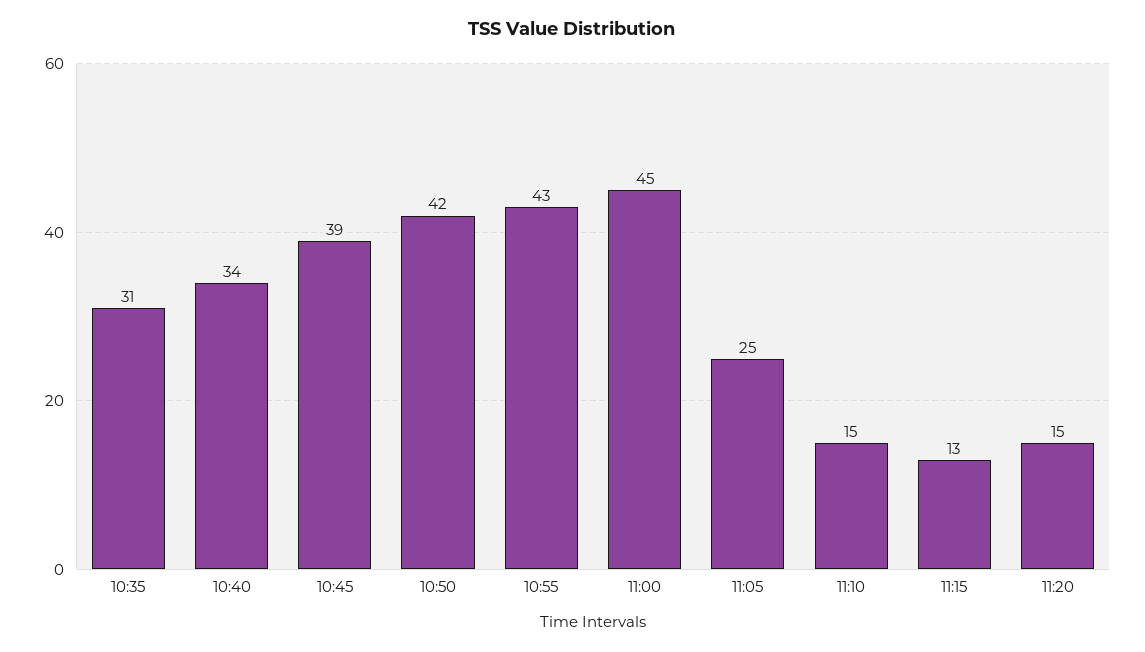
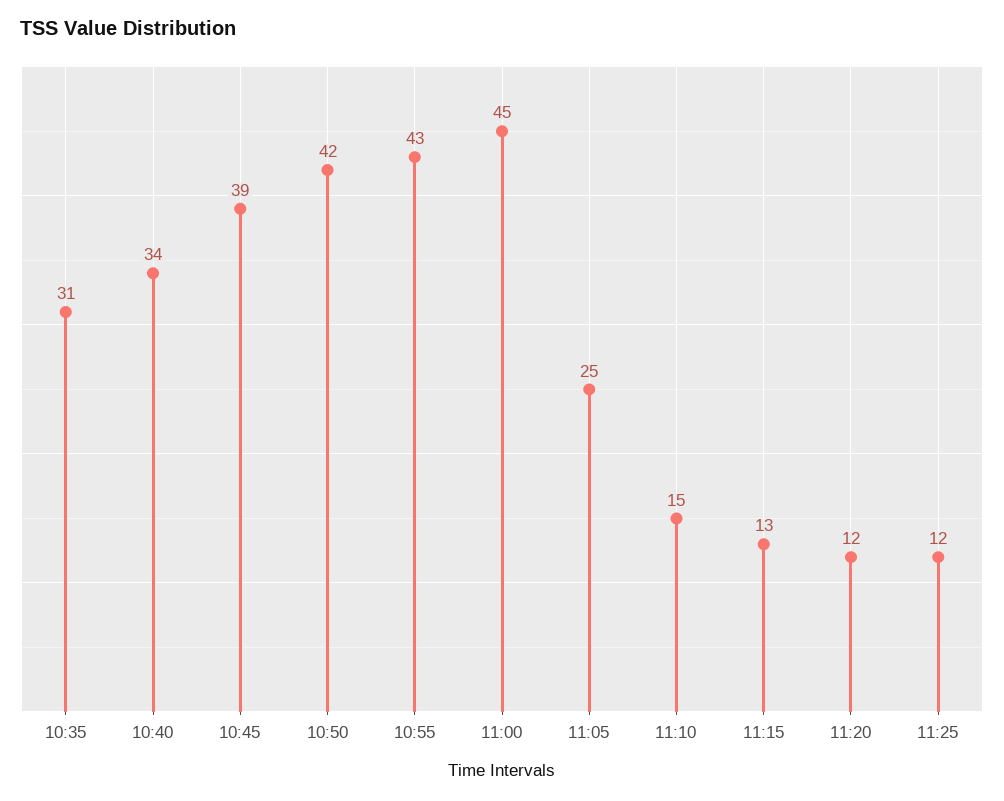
11:20: 15 -> 12
11:25: none -> 12

